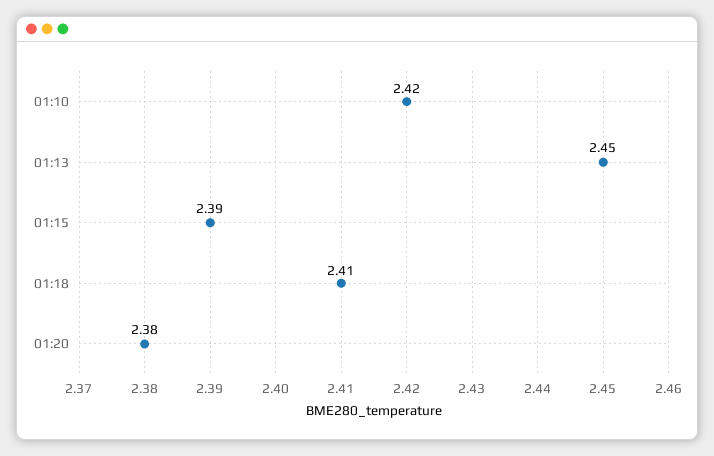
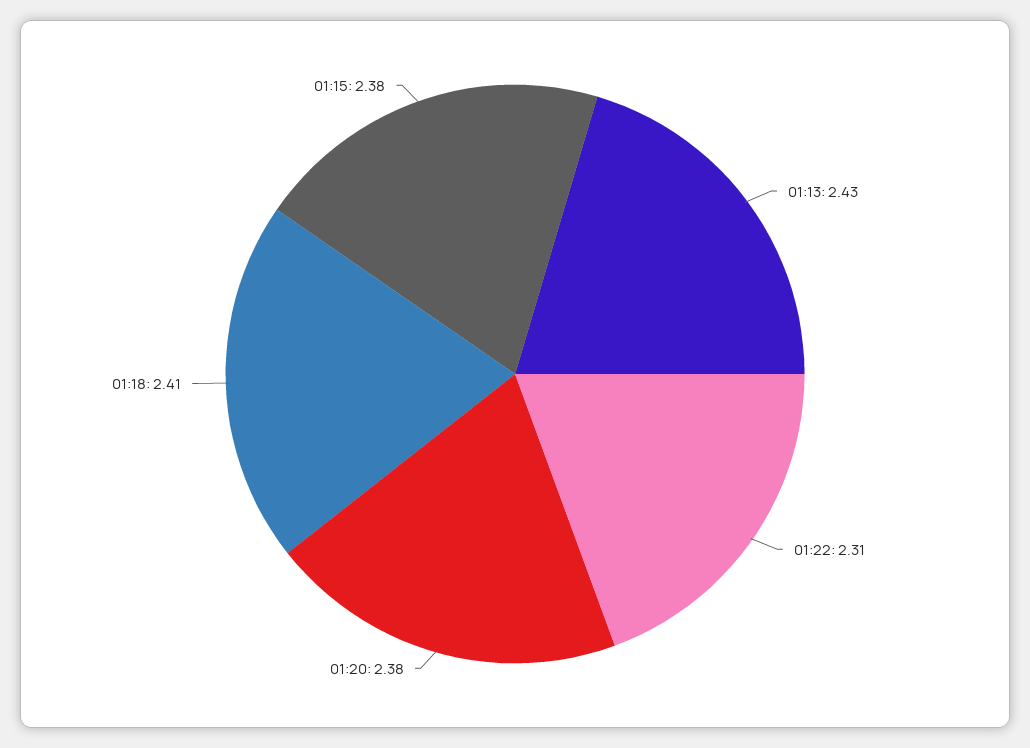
01:10: 2.42 -> none
01:13: 2.45 -> 2.43
01:15: 2.39 -> 2.38
01:22: none -> 2.31

